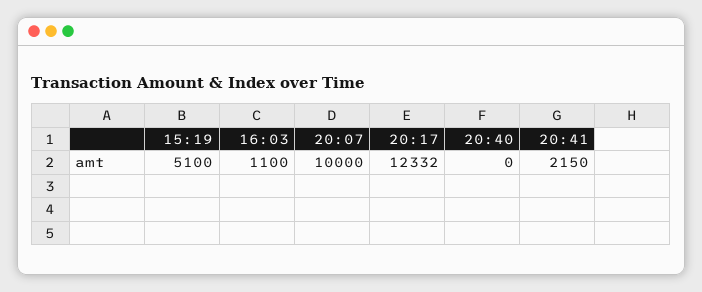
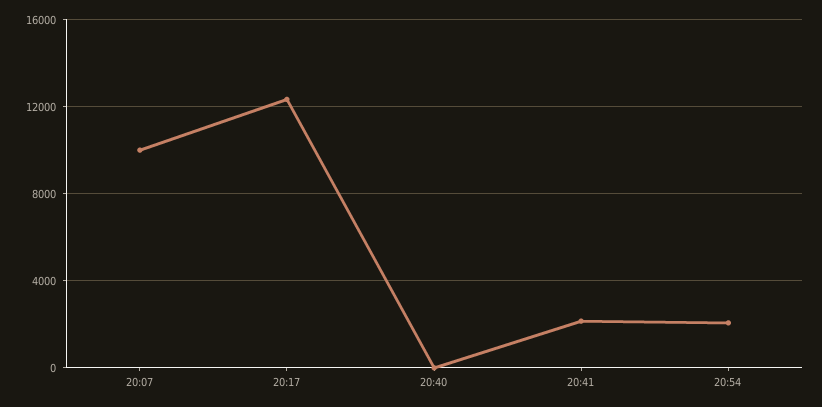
15:19: 5100 -> none
16:03: 1100 -> none
20:54: none -> 2000

